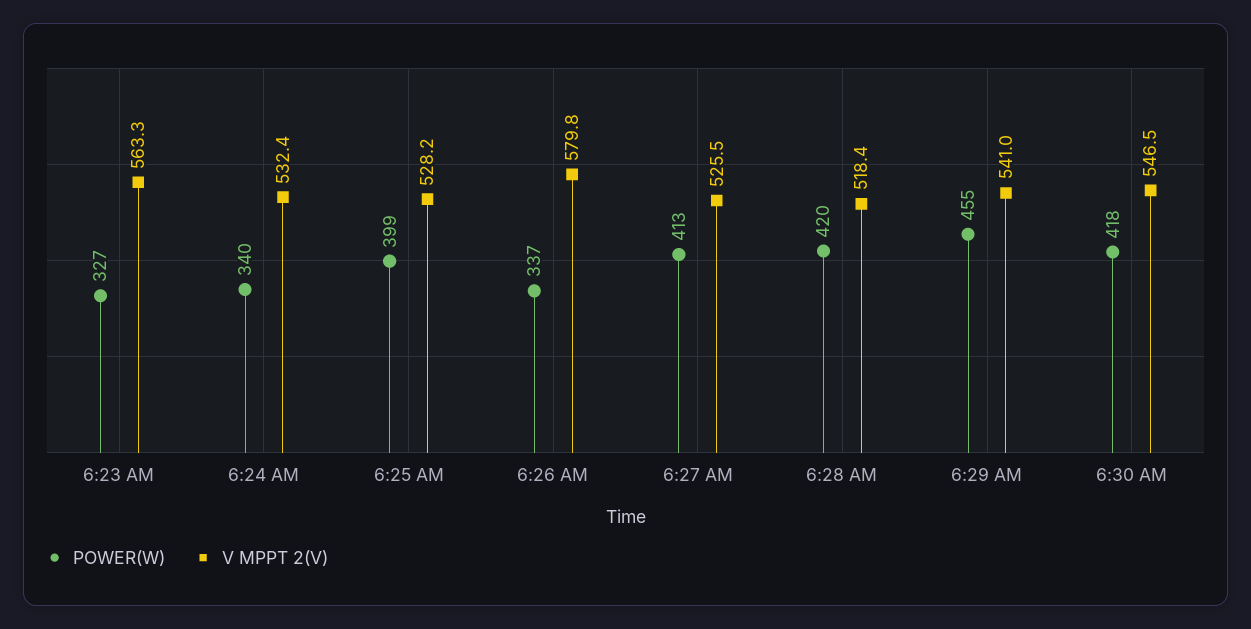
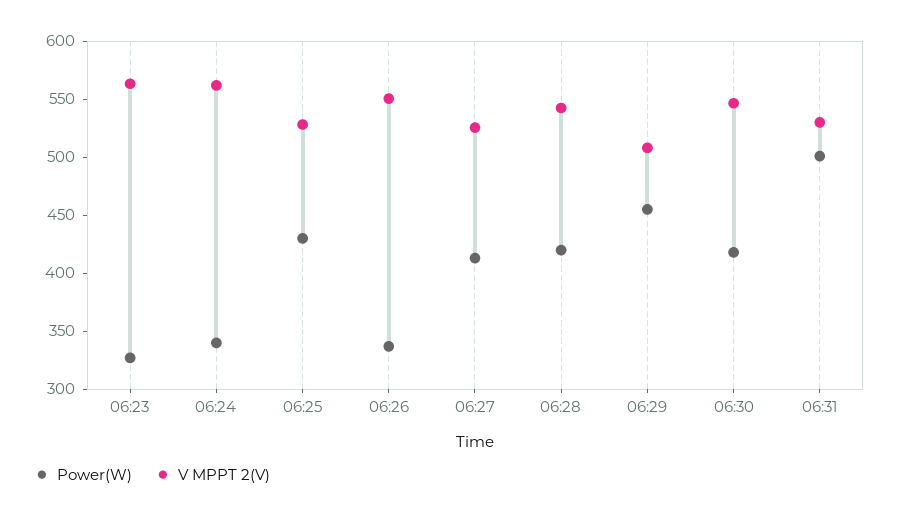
V MPPT 2(V), 6:24 AM: 532.4 -> 560
POWER(W), 6:25 AM: 399 -> 430
V MPPT 2(V), 6:26 AM: 579.8 -> 550
V MPPT 2(V), 6:28 AM: 518.4 -> 540
V MPPT 2(V), 6:29 AM: 541 -> 510
POWER(W), 06:31: none -> 500
V MPPT 2(V), 06:31: none -> 530

